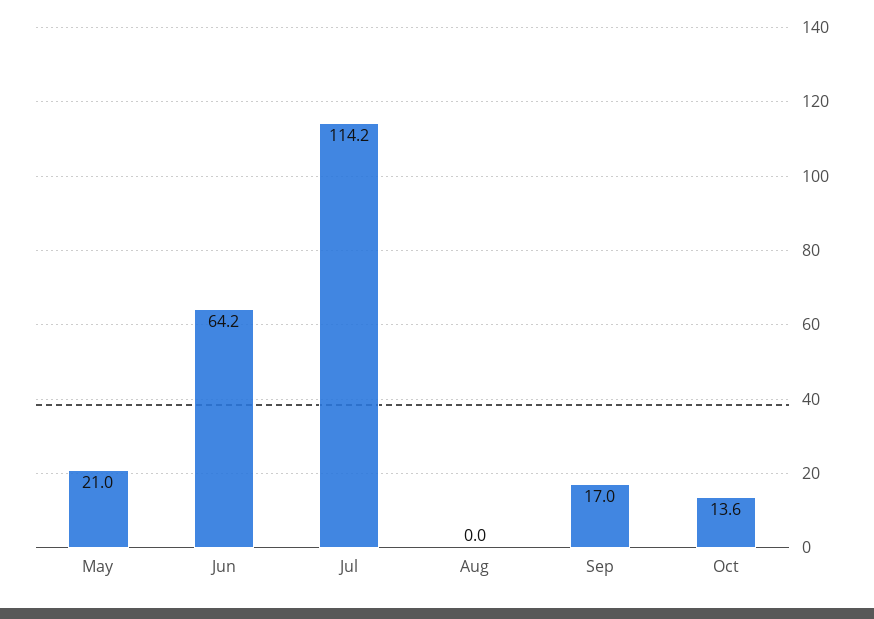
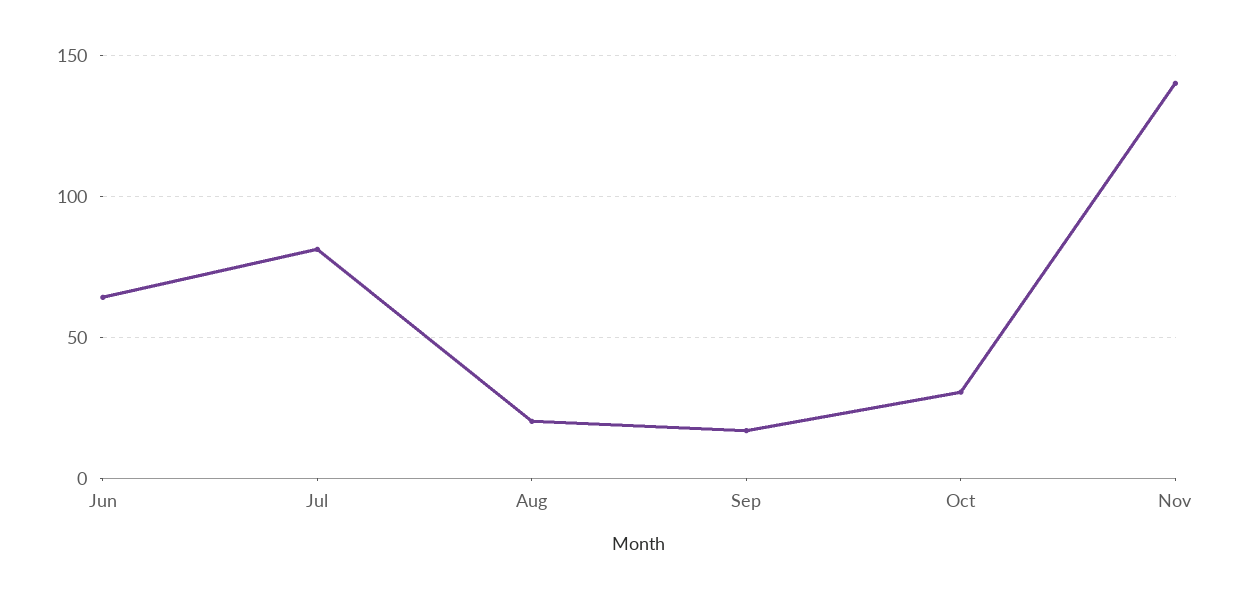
May: 21 -> none
Jul: 114.2 -> 80
Aug: 0 -> 20
Oct: 13.6 -> 30
Nov: none -> 140

